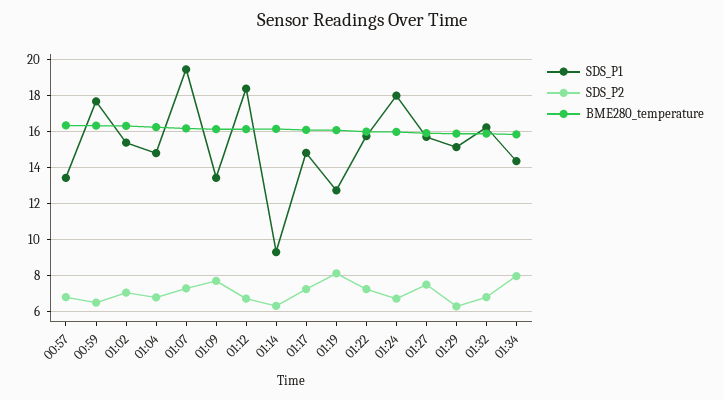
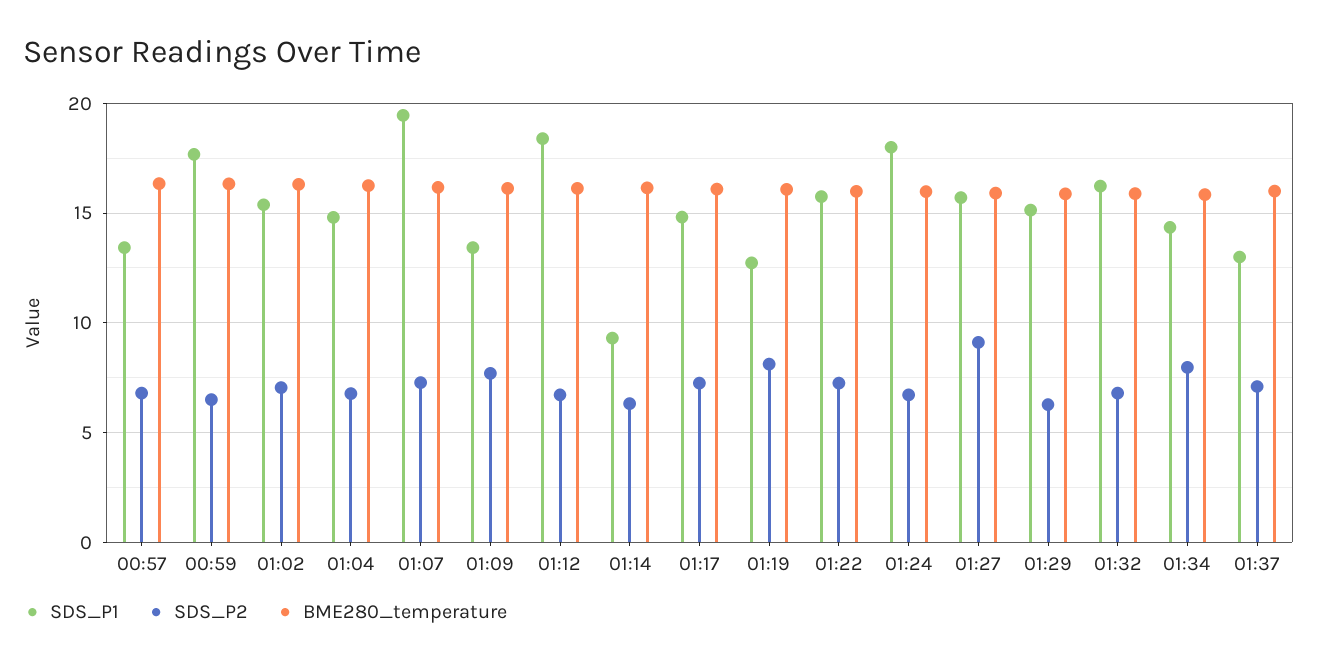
SDS_P2, 01:27: 7.5 -> 9
SDS_P1, 01:37: none -> 13
SDS_P2, 01:37: none -> 7
BME280_temperature, 01:37: none -> 16

